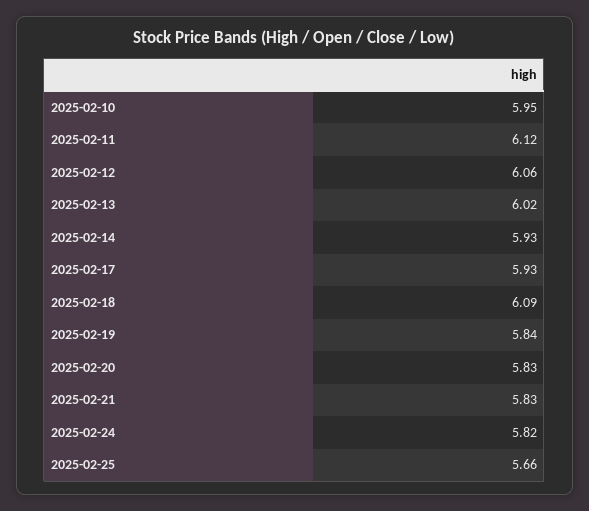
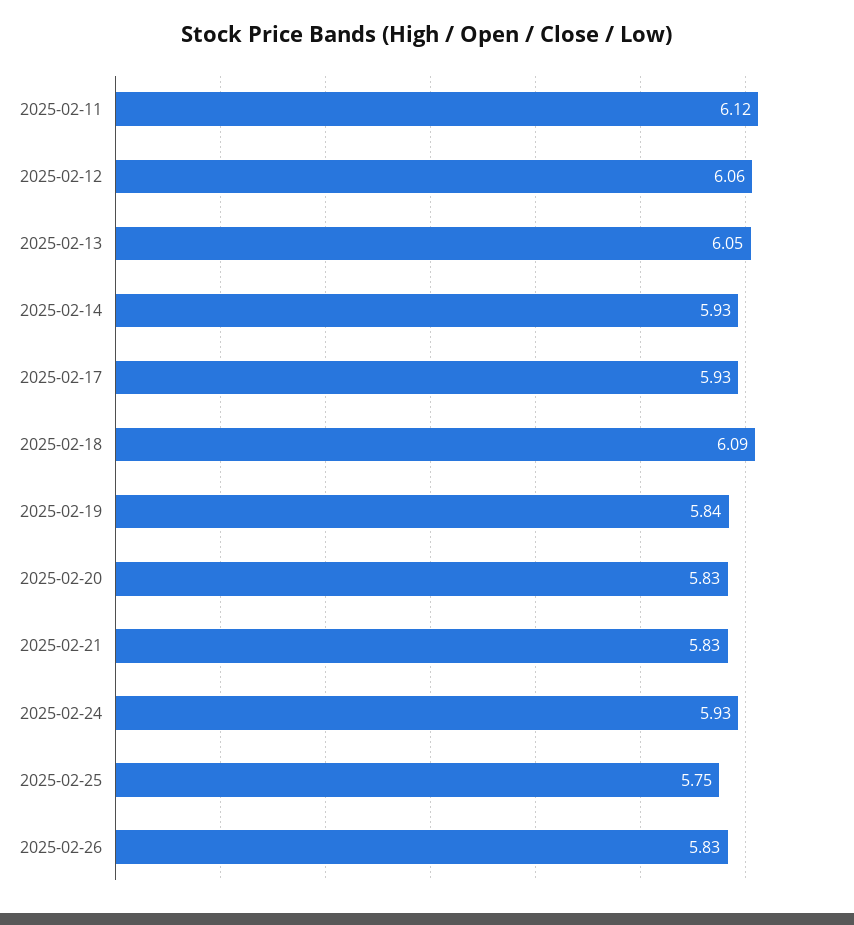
2025-02-10: 5.95 -> none
2025-02-13: 6.02 -> 6.05
2025-02-24: 5.82 -> 5.93
2025-02-25: 5.66 -> 5.75
2025-02-26: none -> 5.83

